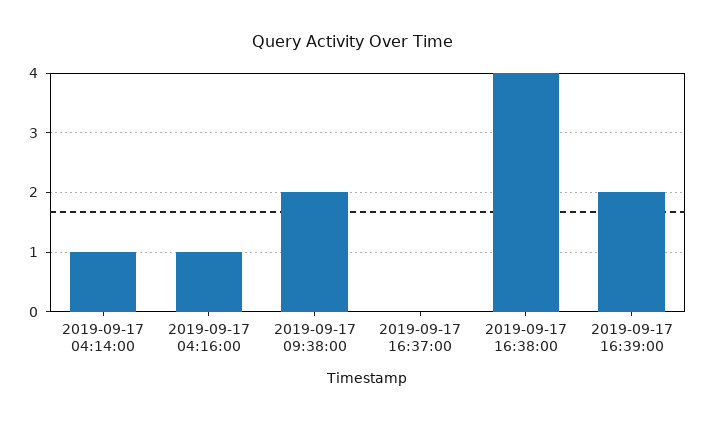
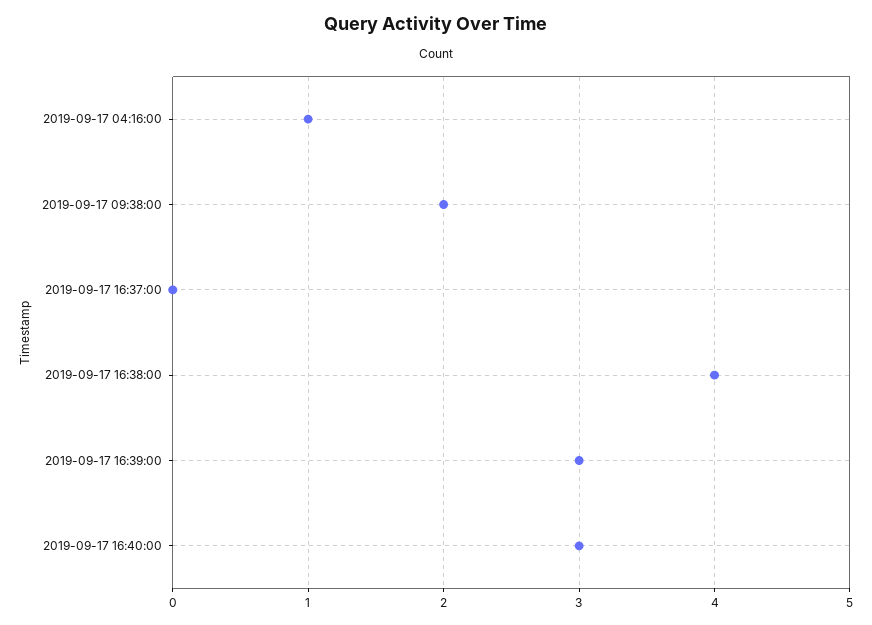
2019-09-17 04:14:00: 1 -> none
2019-09-17 16:39:00: 2 -> 3
2019-09-17 16:40:00: none -> 3

